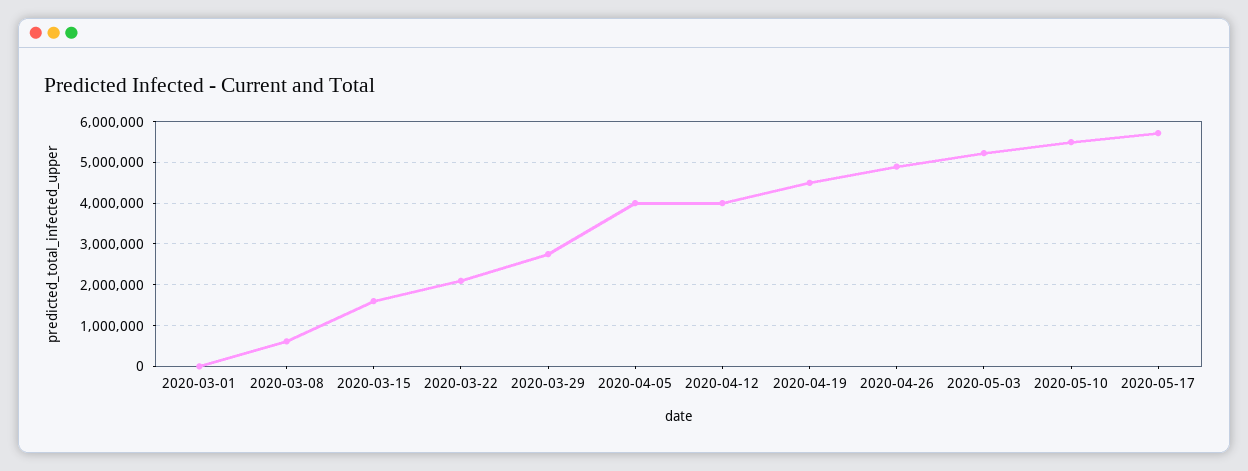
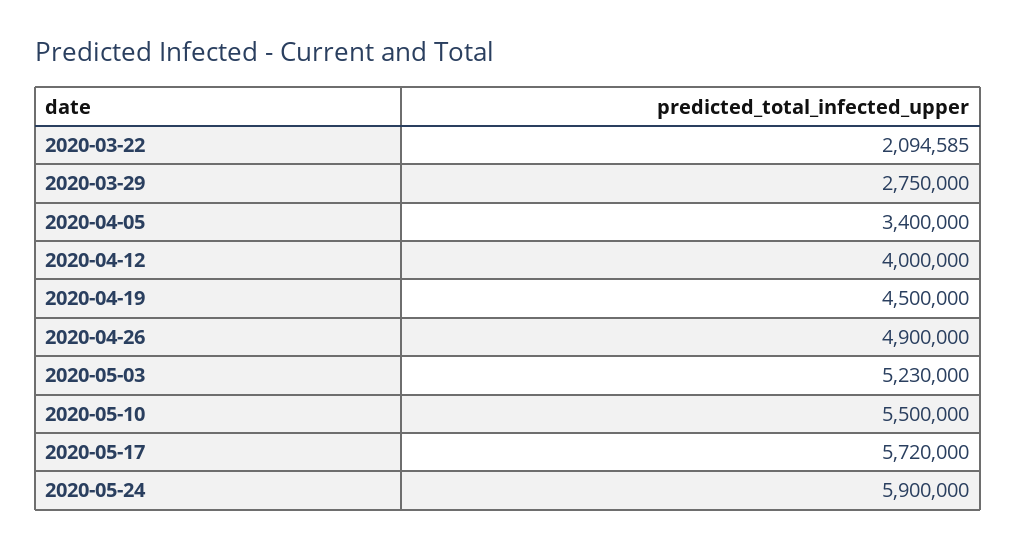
2020-03-01: 0 -> none
2020-03-08: 600000 -> none
2020-03-15: 1600000 -> none
2020-04-05: 4000000 -> 3400000
2020-05-24: none -> 5900000

